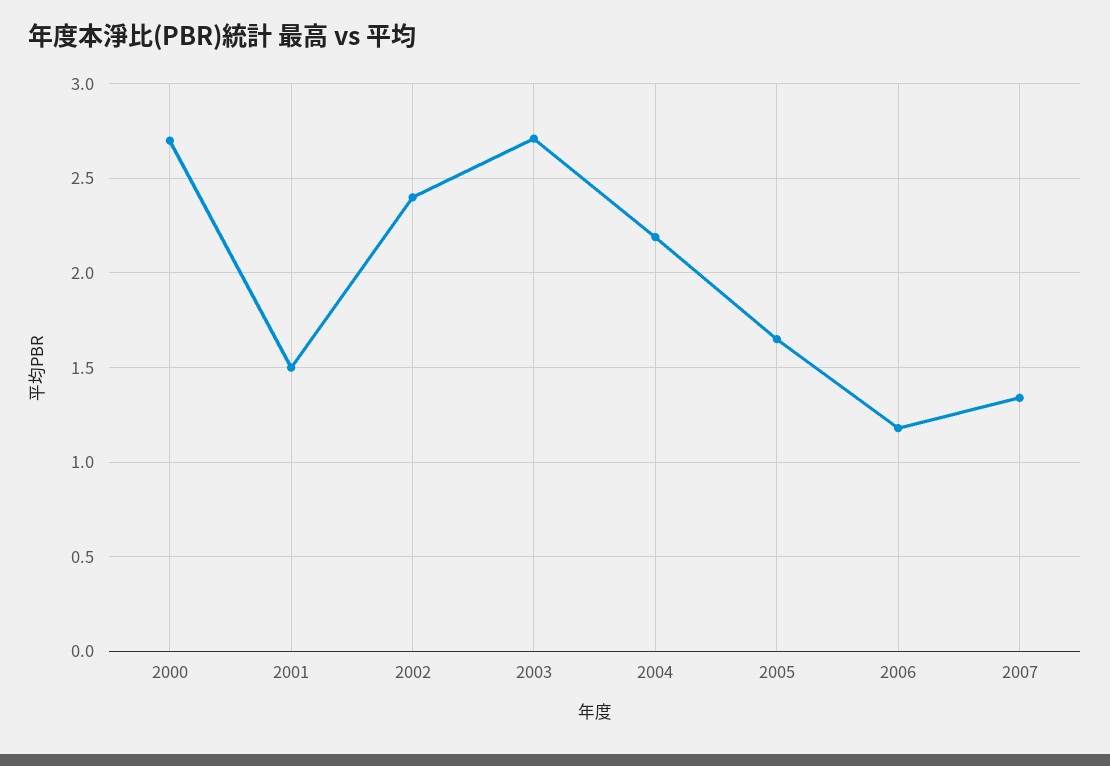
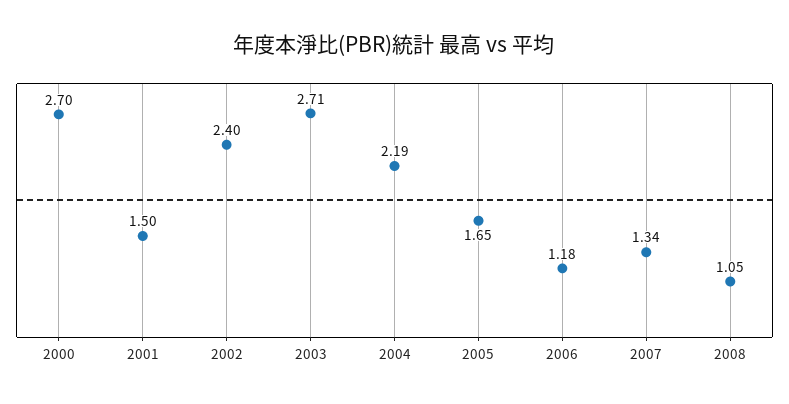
2008: none -> 1.05

